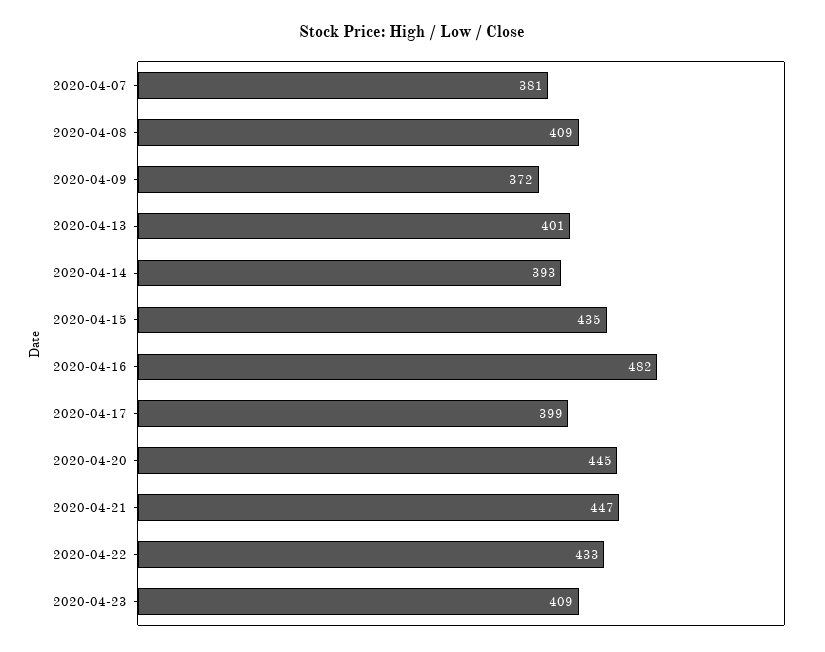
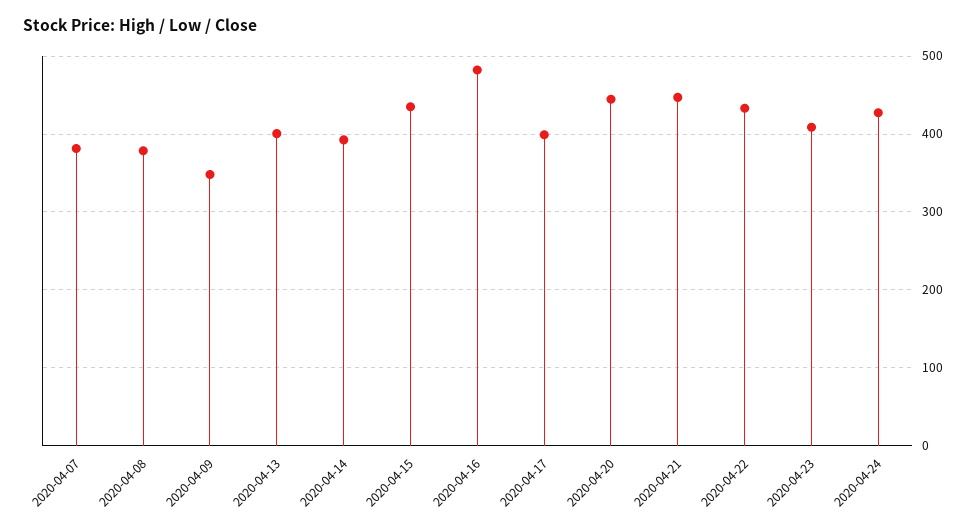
2020-04-08: 409 -> 380
2020-04-09: 372 -> 350
2020-04-24: none -> 430

